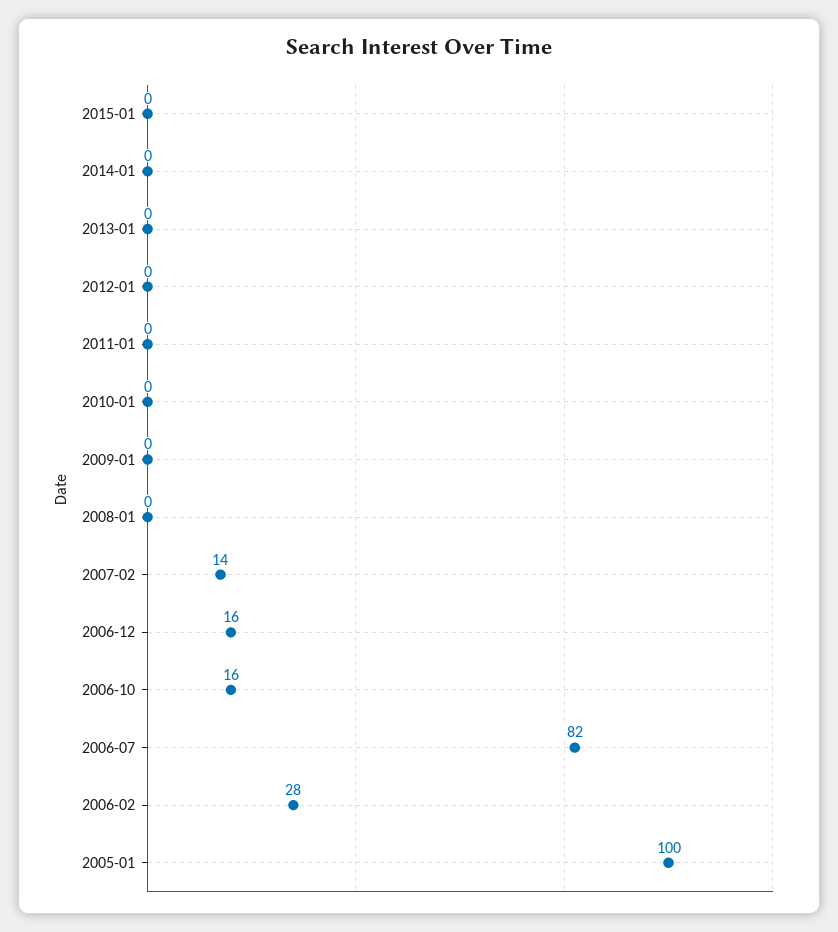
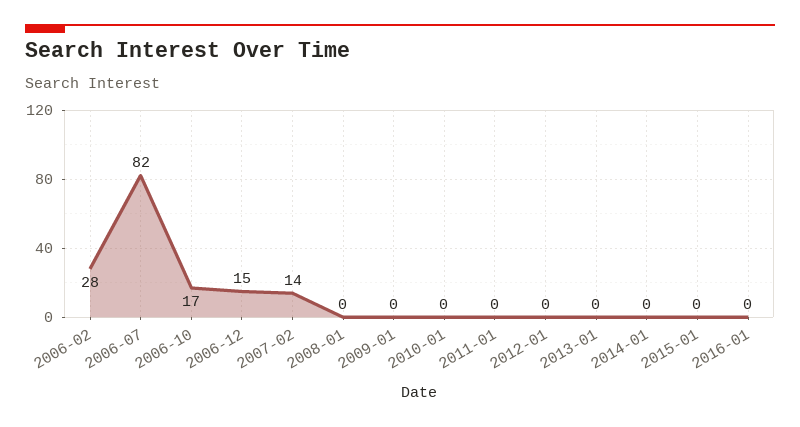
2006-12: 16 -> 15
2006-10: 16 -> 17
2005-01: 100 -> none
2016-01: none -> 0

